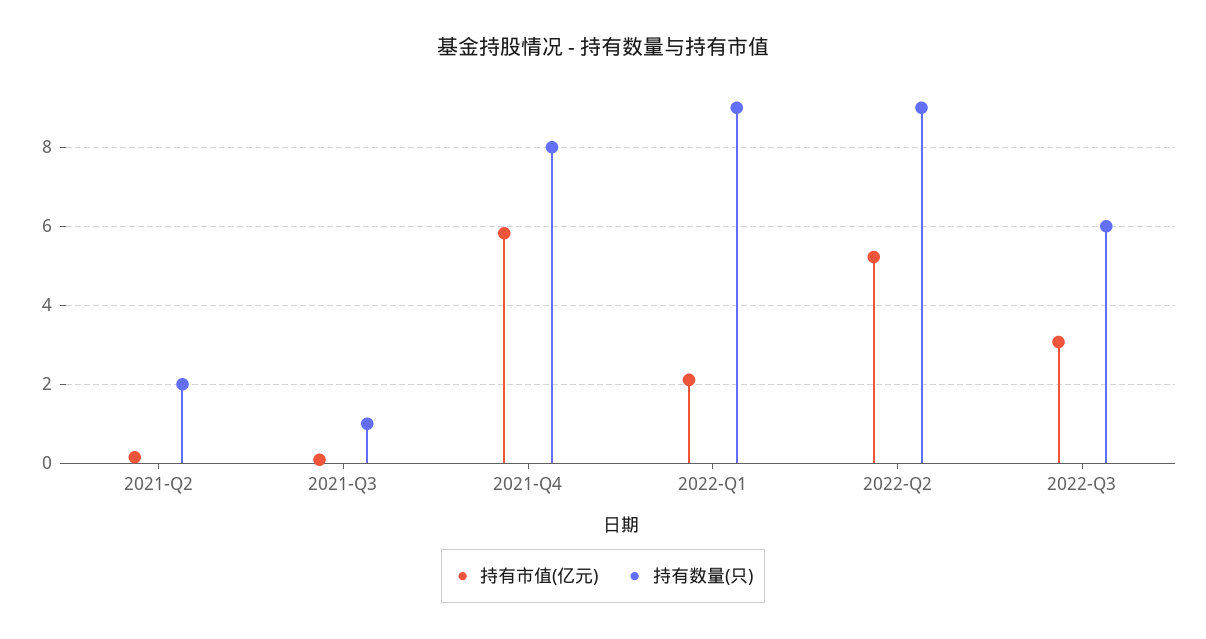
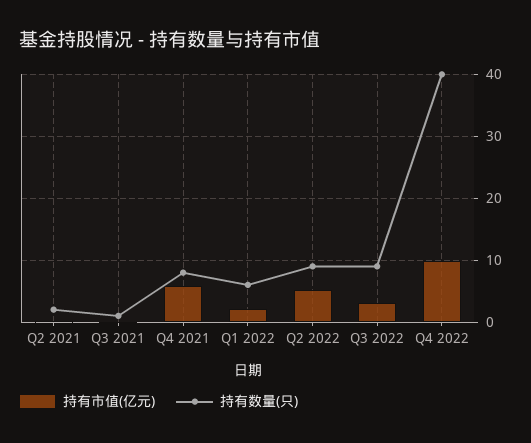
持有数量(只), 2022-Q1: 9 -> 6
持有数量(只), 2022-Q3: 6 -> 9
持有市值(亿元), Q4 2022: none -> 10
持有数量(只), Q4 2022: none -> 40

